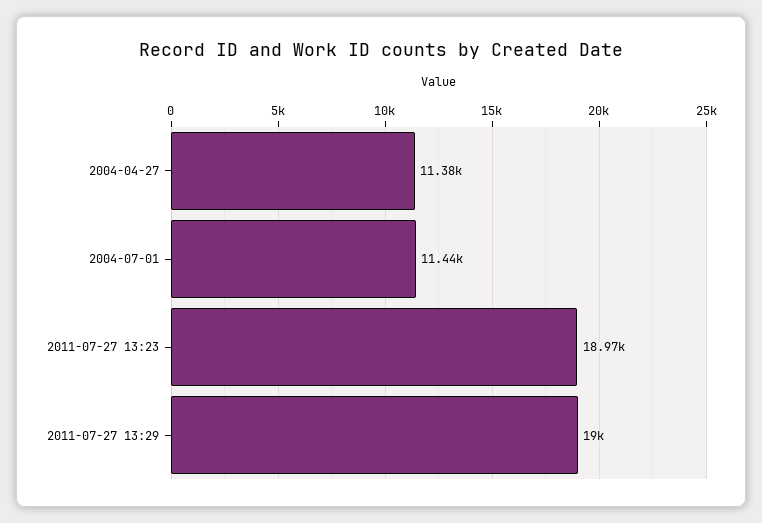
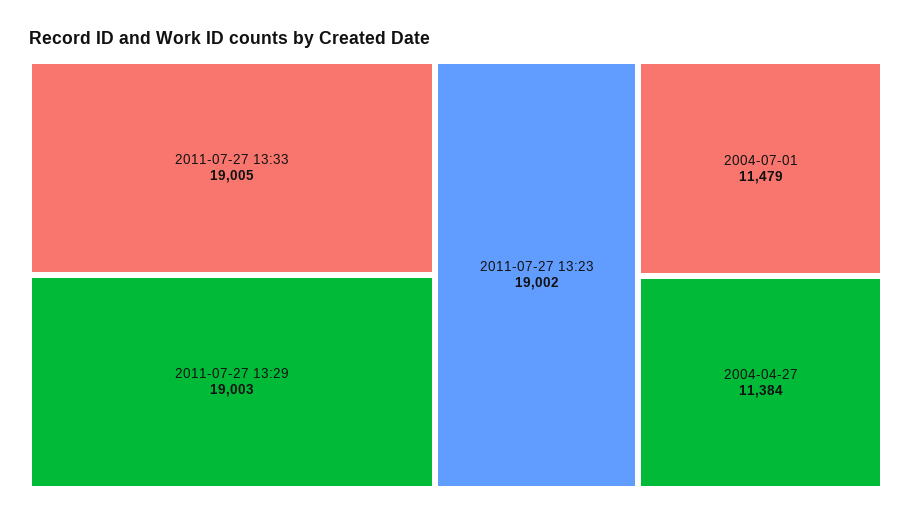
2004-07-01: 11440 -> 11479
2011-07-27 13:23: 18970 -> 19002
2011-07-27 13:33: none -> 19005

